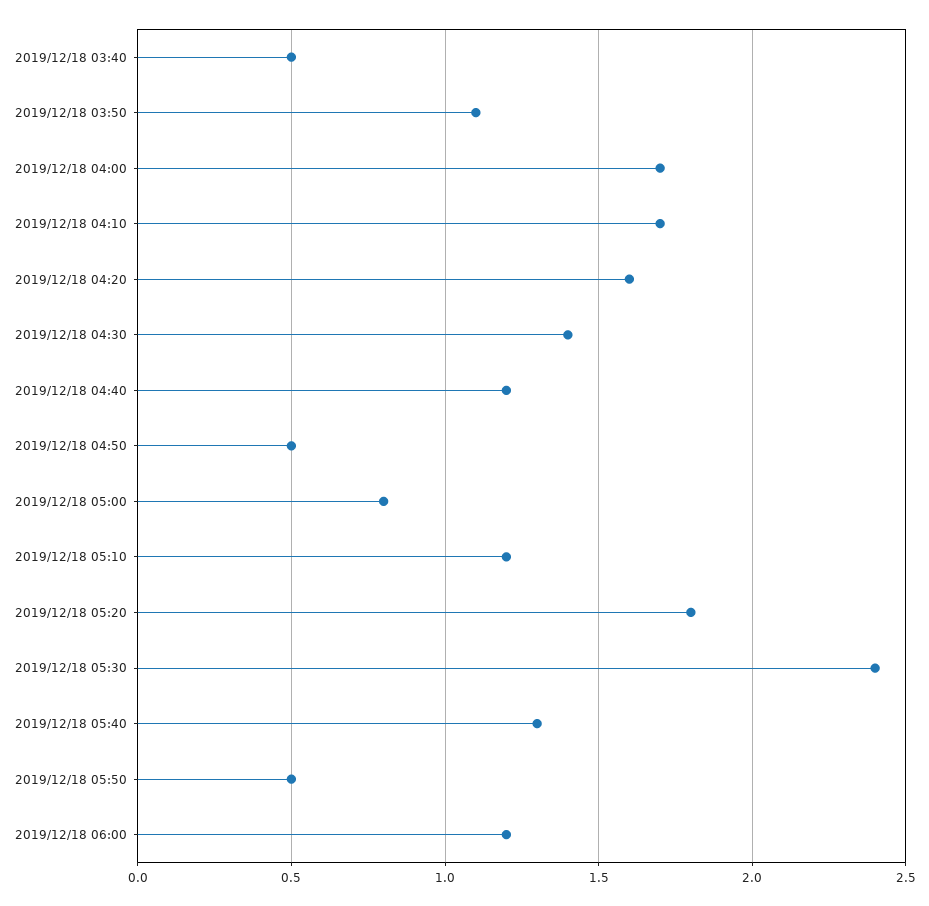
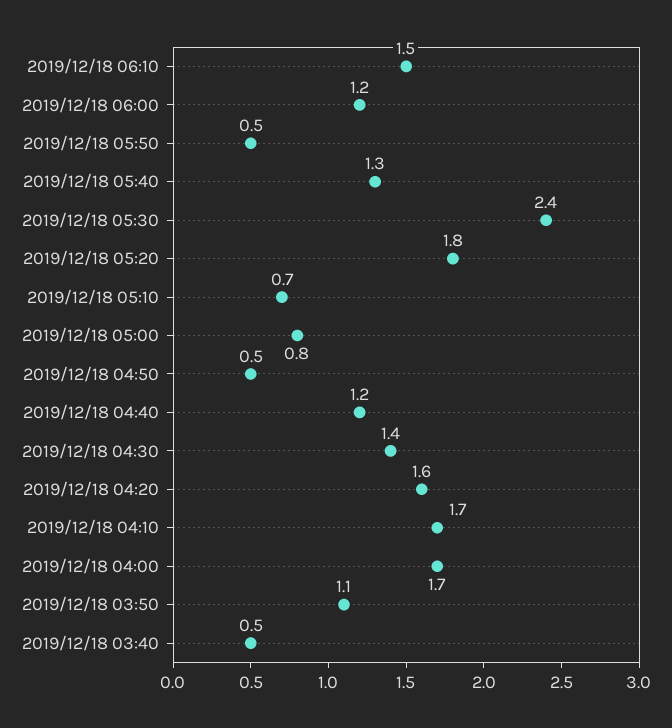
2019/12/18 05:10: 1.2 -> 0.7
2019/12/18 06:10: none -> 1.5

